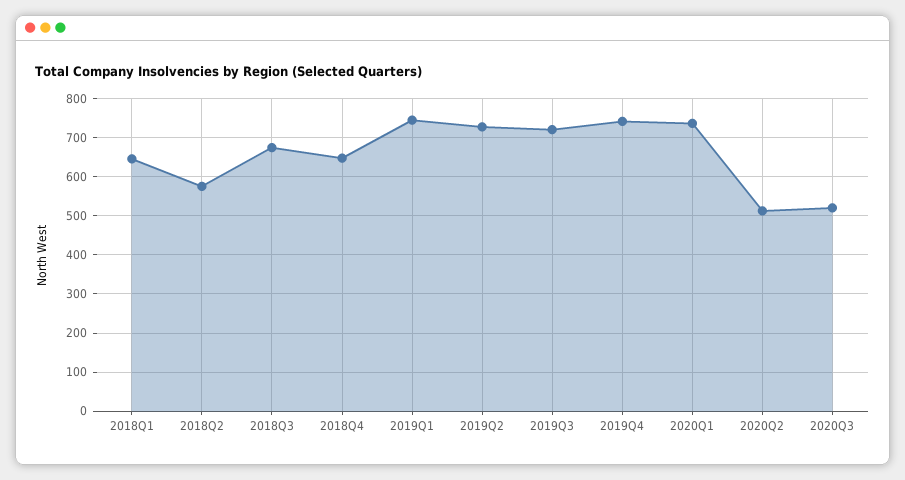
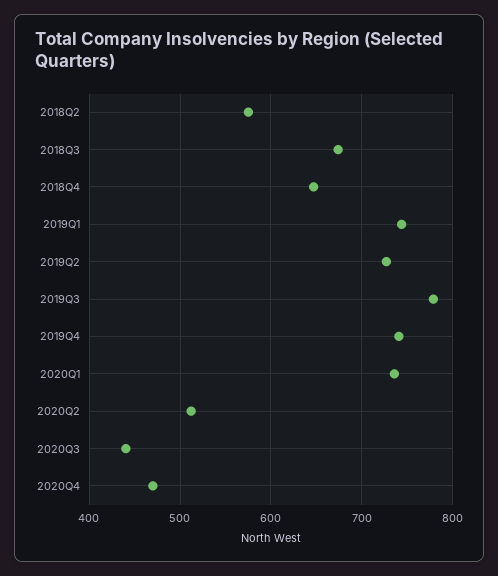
2018Q1: 640 -> none
2019Q3: 720 -> 780
2020Q3: 520 -> 440
2020Q4: none -> 470

